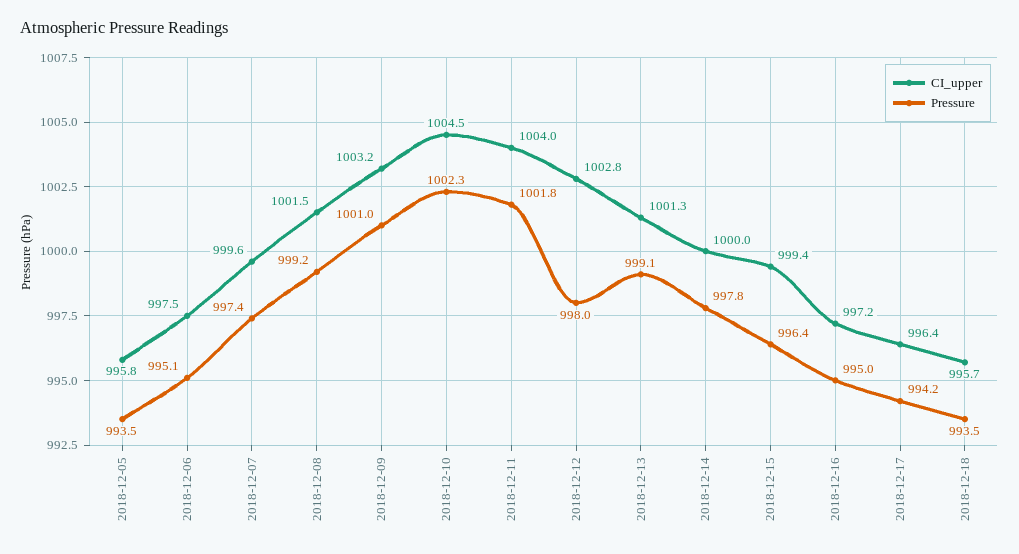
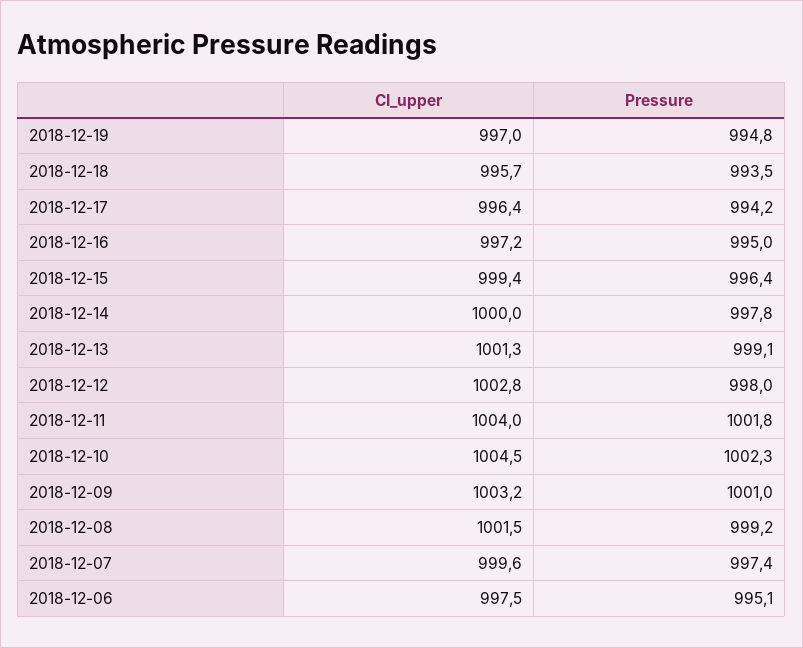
CI_upper, 2018-12-05: 995.8 -> none
Pressure, 2018-12-05: 993.5 -> none
CI_upper, 2018-12-19: none -> 997
Pressure, 2018-12-19: none -> 994.8

